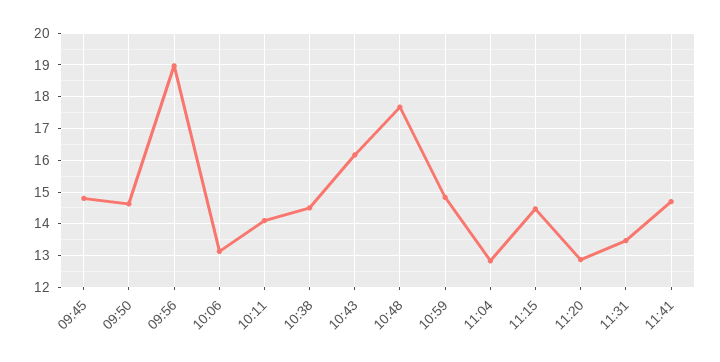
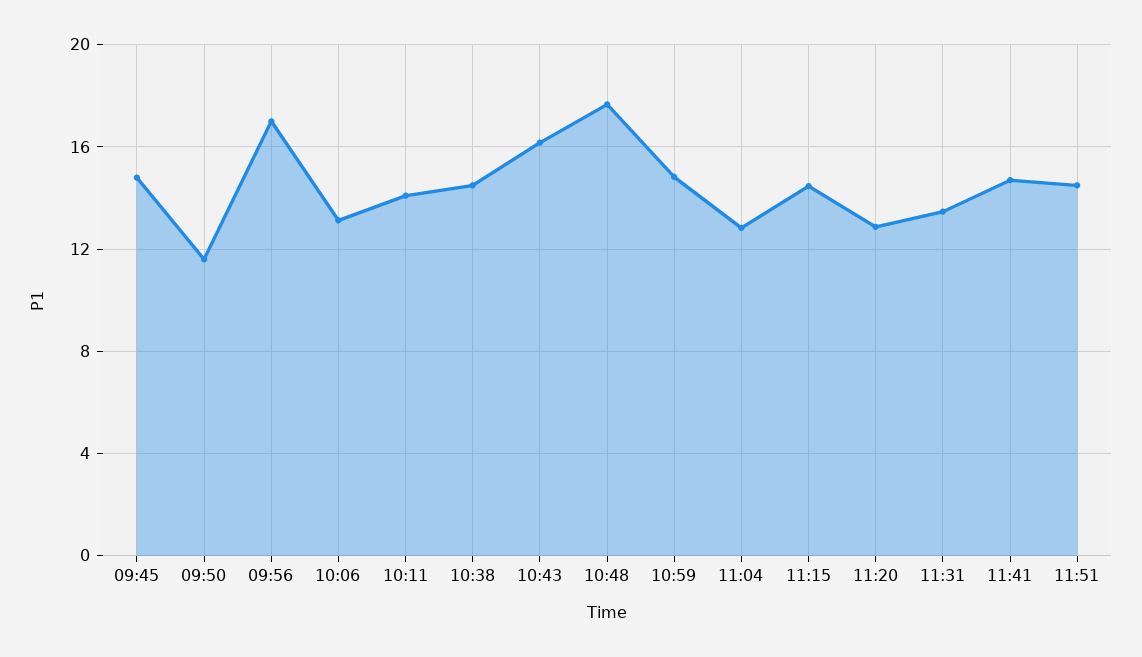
09:50: 14.6 -> 11.5
09:56: 19 -> 17
11:51: none -> 14.5

